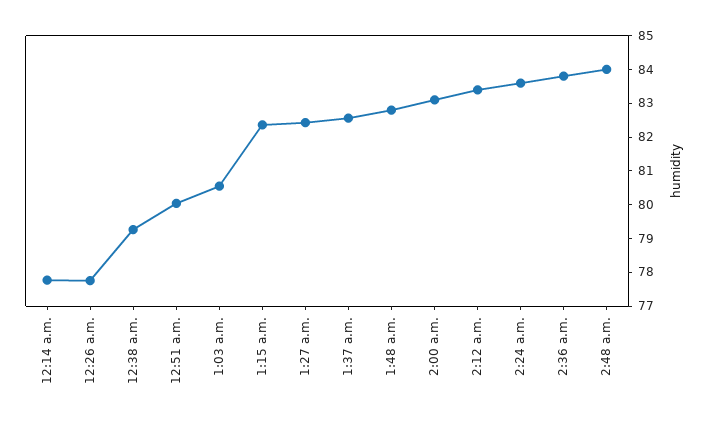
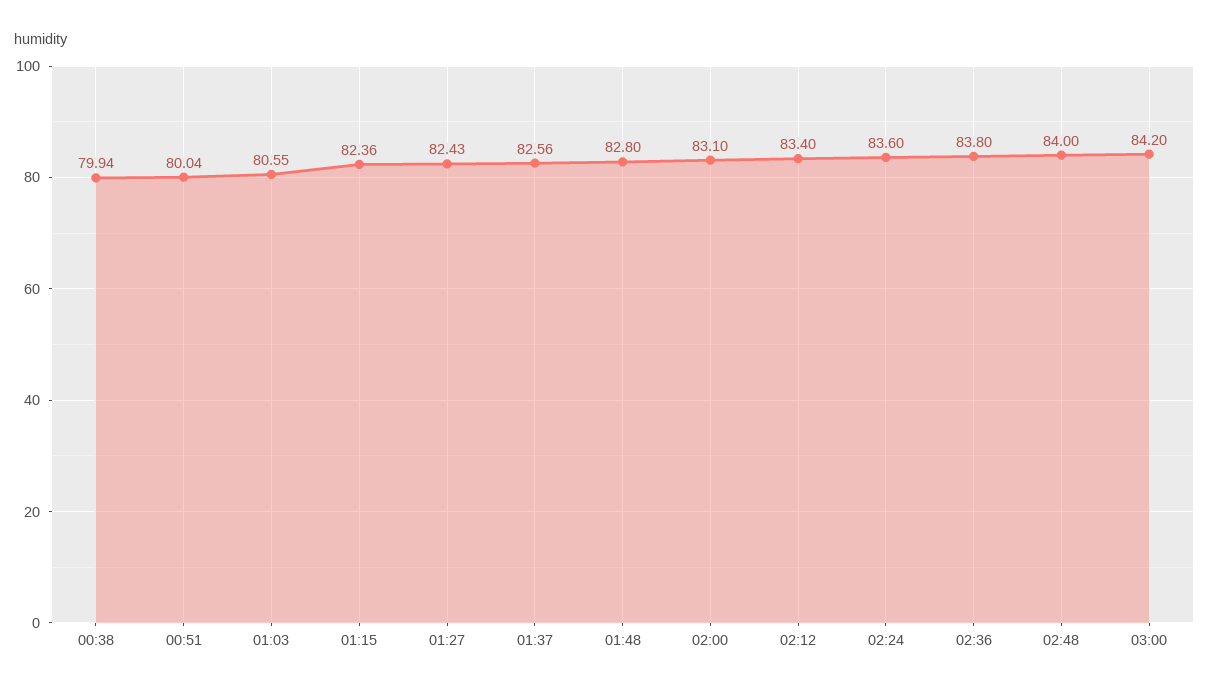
12:14 a.m.: 77.75 -> none
12:26 a.m.: 77.75 -> none
12:38 a.m.: 79.25 -> 79.94
03:00: none -> 84.2

